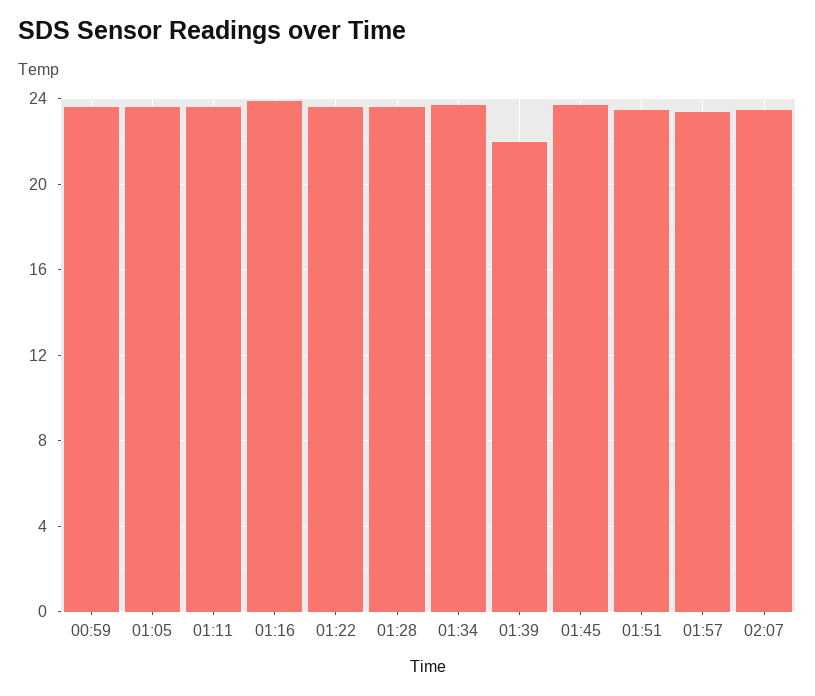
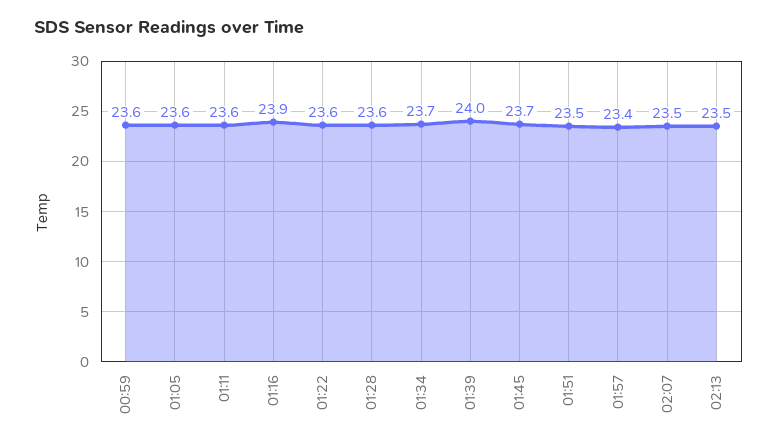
01:39: 22 -> 24
02:13: none -> 23.5

